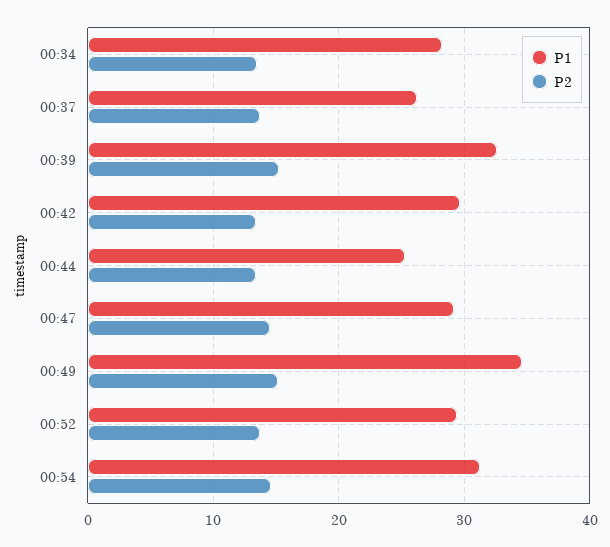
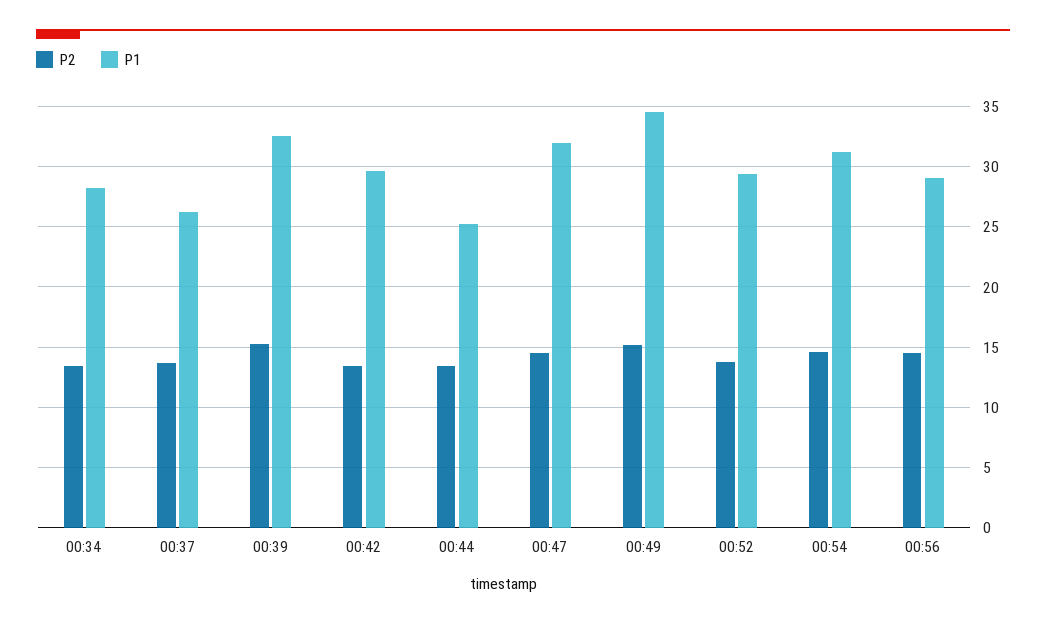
P1, 00:47: 29 -> 32
P2, 00:56: none -> 14.5
P1, 00:56: none -> 29

